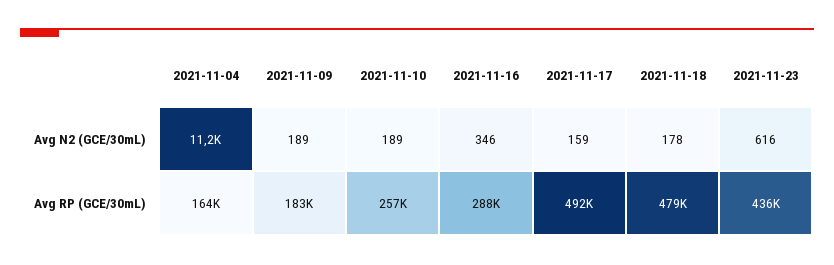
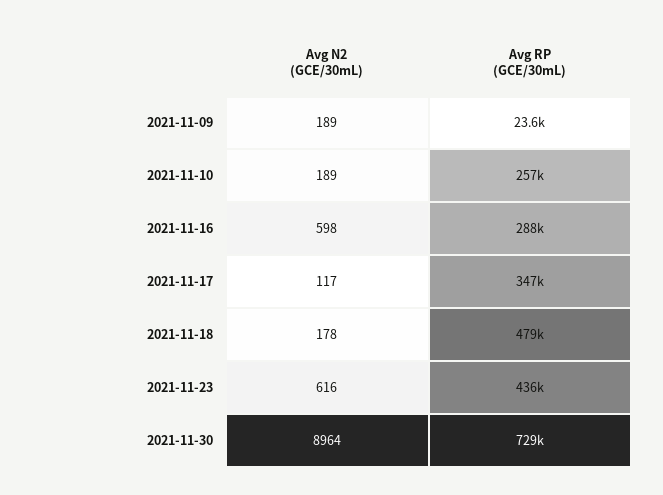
2021-11-04, Avg N2 (GCE/30mL): 11200 -> none
2021-11-16, Avg N2 (GCE/30mL): 346 -> 598
2021-11-17, Avg N2 (GCE/30mL): 159 -> 117
2021-11-04, Avg RP (GCE/30mL): 164000 -> none
2021-11-09, Avg RP (GCE/30mL): 183000 -> 23600
2021-11-17, Avg RP (GCE/30mL): 492000 -> 347000
2021-11-30, Avg N2 (GCE/30mL): none -> 8964
2021-11-30, Avg RP (GCE/30mL): none -> 729000

